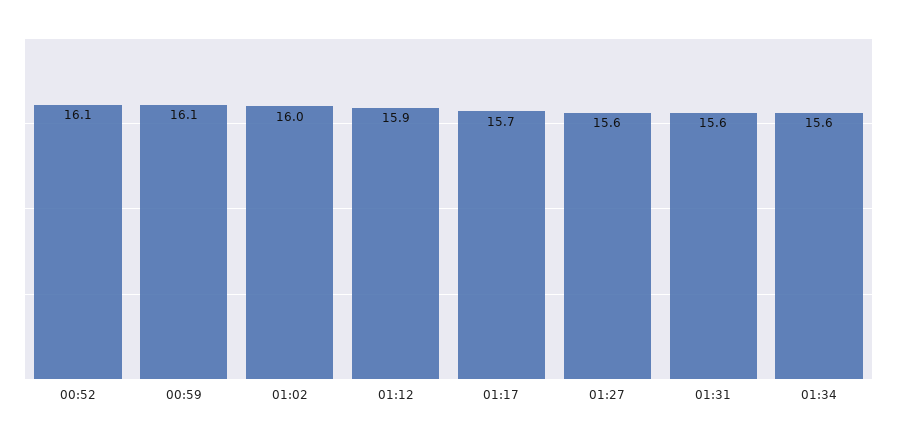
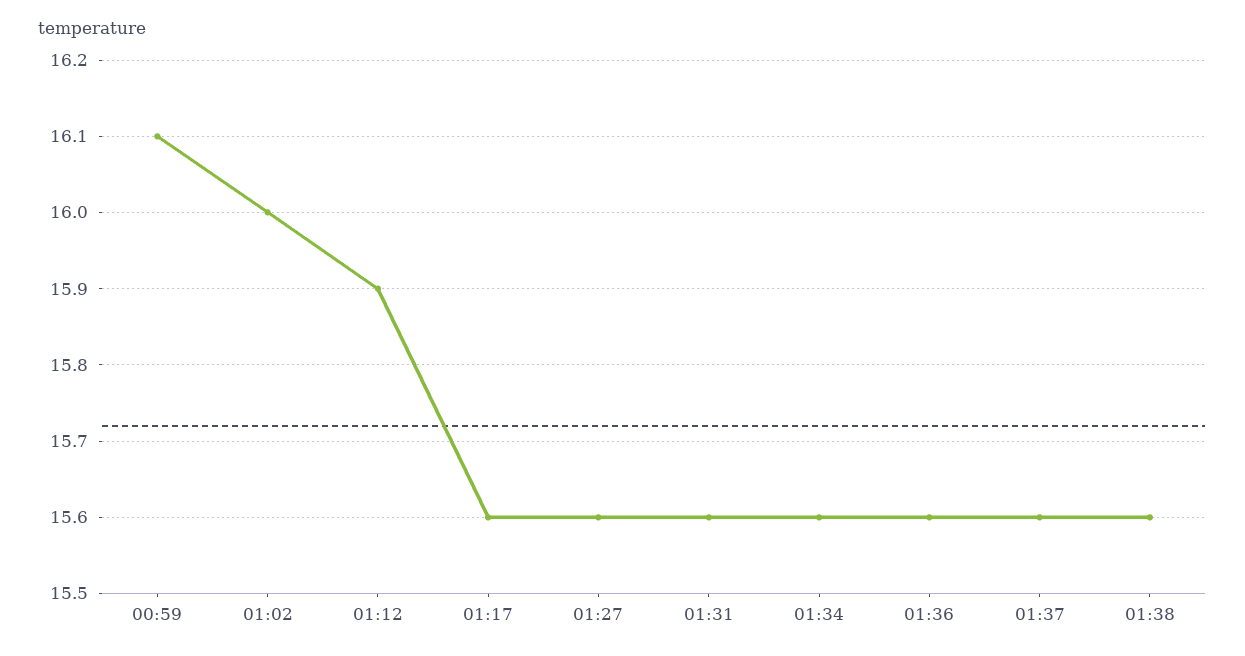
00:52: 16.1 -> none
01:17: 15.7 -> 15.6
01:36: none -> 15.6
01:37: none -> 15.6
01:38: none -> 15.6

